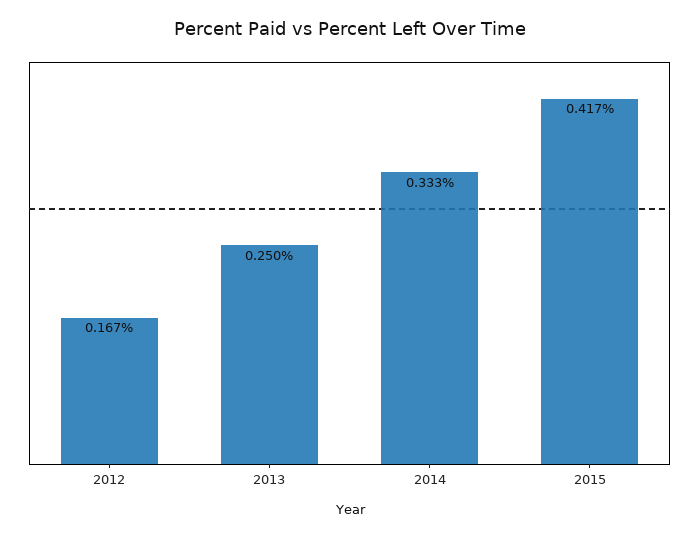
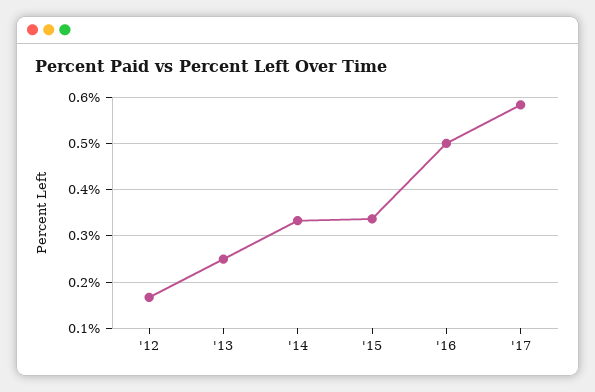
2015: 0.417 -> 0.34
'16: none -> 0.5
'17: none -> 0.58

